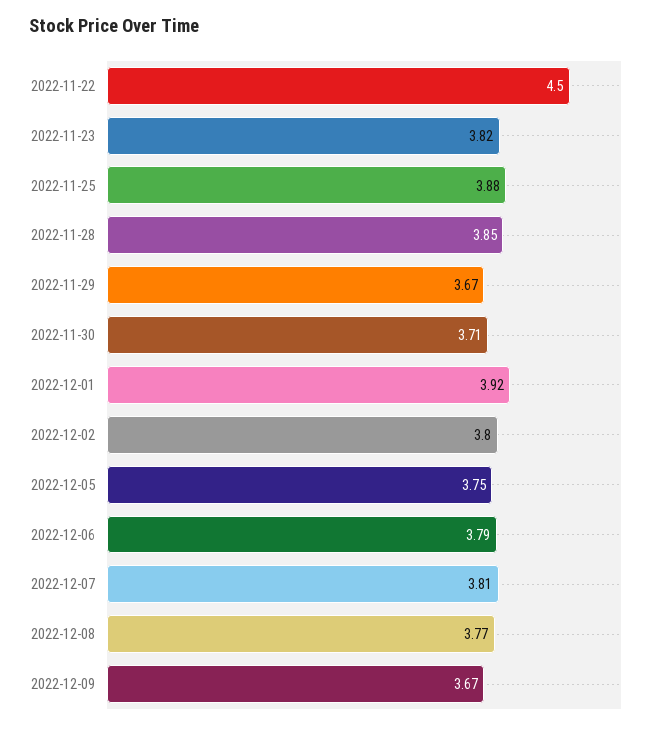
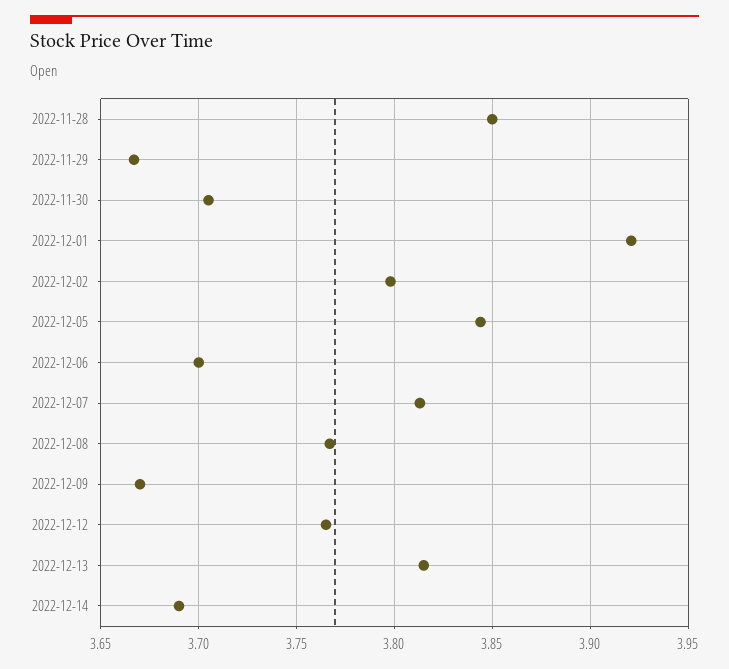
2022-11-22: 4.5 -> none
2022-11-23: 3.82 -> none
2022-11-25: 3.88 -> none
2022-12-05: 3.75 -> 3.845
2022-12-06: 3.79 -> 3.7
2022-12-12: none -> 3.765
2022-12-13: none -> 3.815
2022-12-14: none -> 3.69

